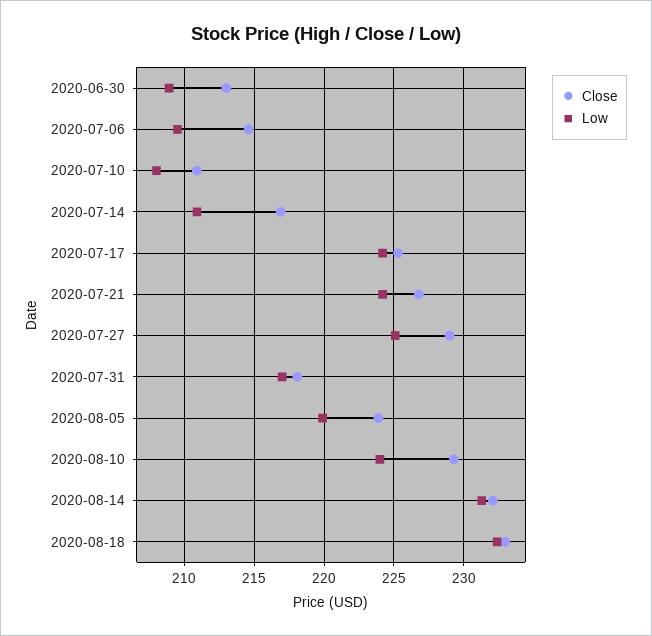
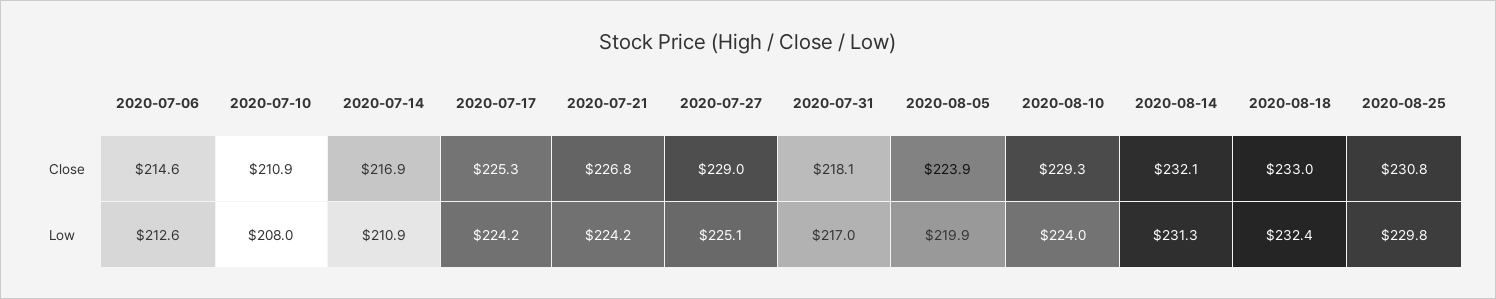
Close, 2020-06-30: 213 -> none
Low, 2020-06-30: 209 -> none
Low, 2020-07-06: 209.5 -> 212.6
Close, 2020-08-25: none -> 230.8
Low, 2020-08-25: none -> 229.8

